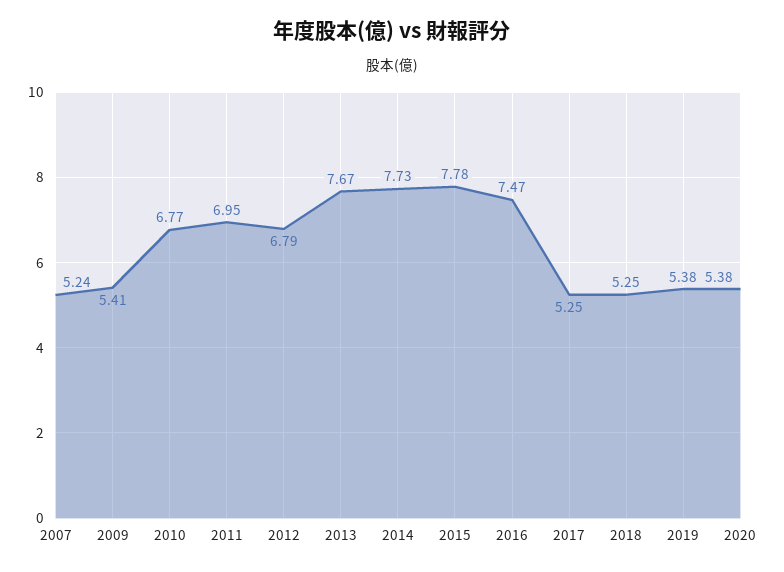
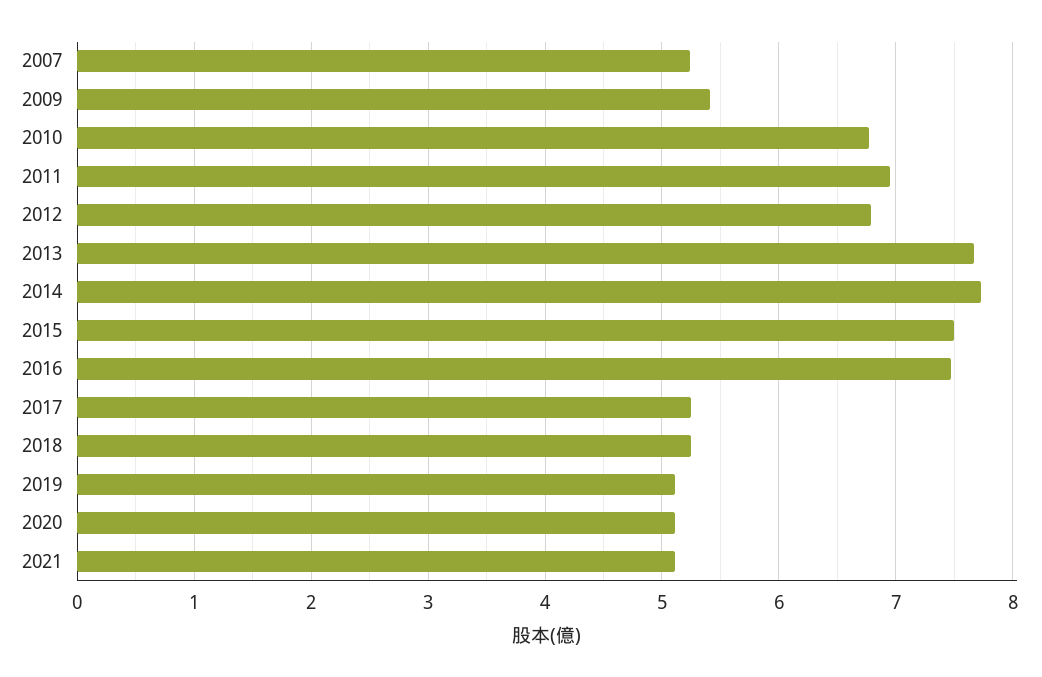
2015: 7.78 -> 7.5
2019: 5.38 -> 5.1
2020: 5.38 -> 5.1
2021: none -> 5.1

